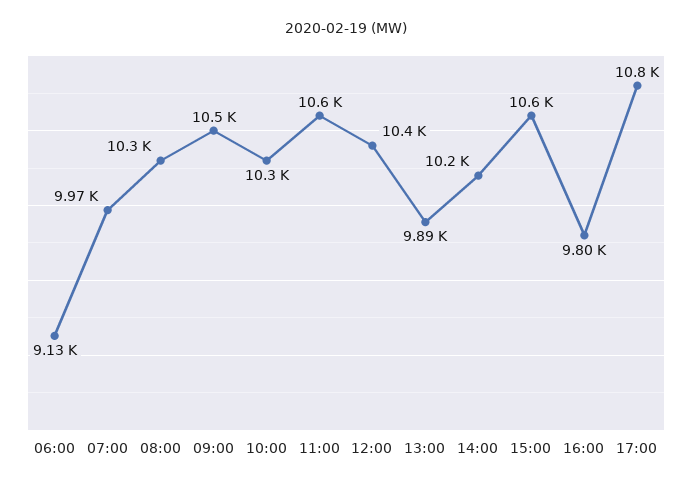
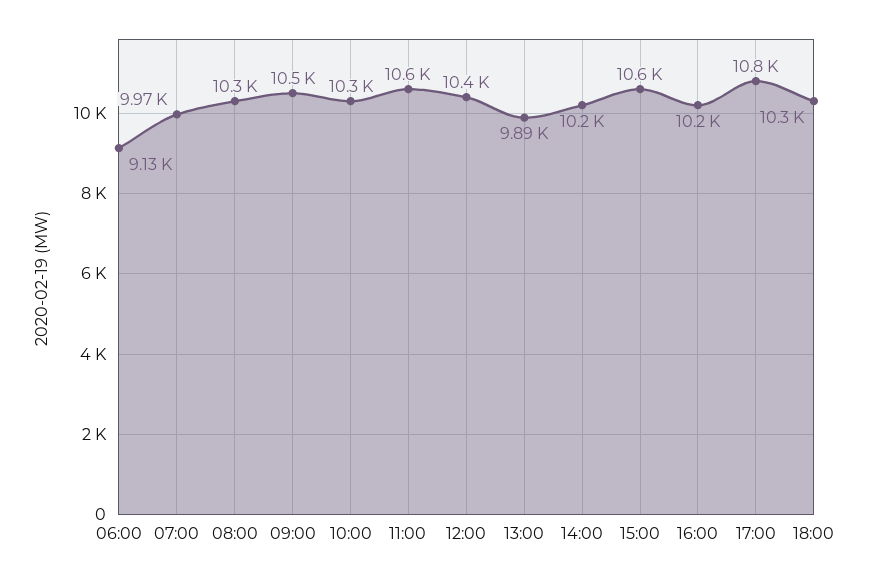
16:00: 9800 -> 10200
18:00: none -> 10300

